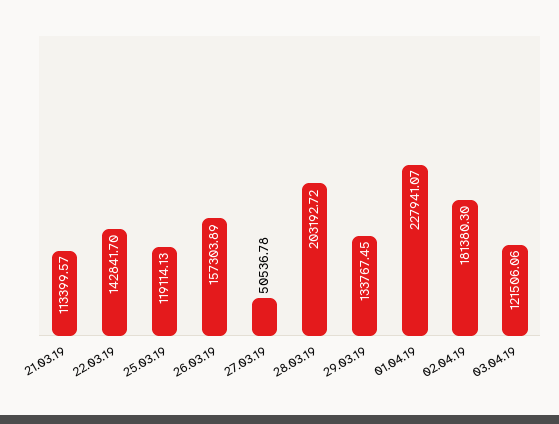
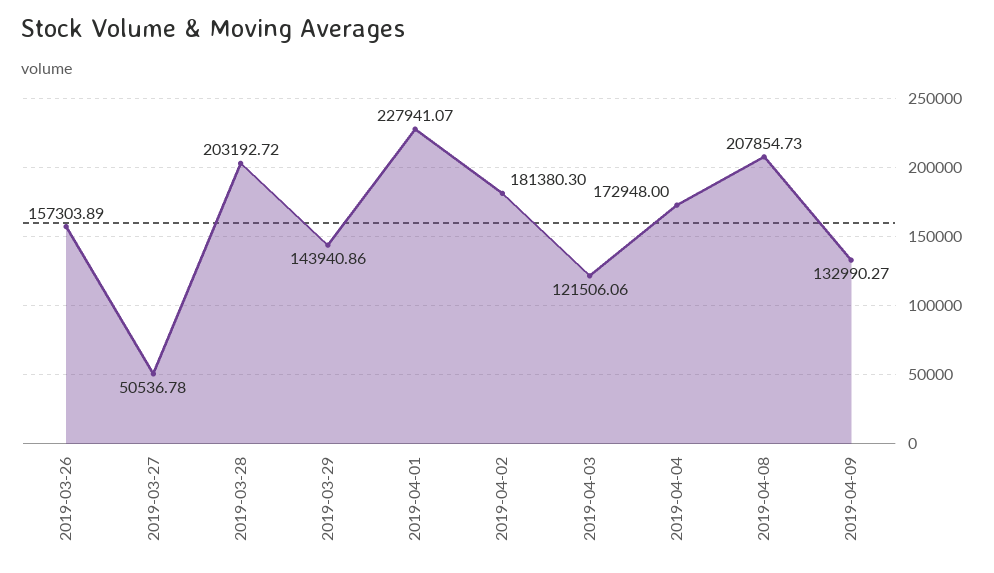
21.03.19: 113399.57 -> none
22.03.19: 142841.7 -> none
25.03.19: 119114.13 -> none
29.03.19: 133767.45 -> 143940.86
2019-04-04: none -> 172948
2019-04-08: none -> 207854.73
2019-04-09: none -> 132990.27

